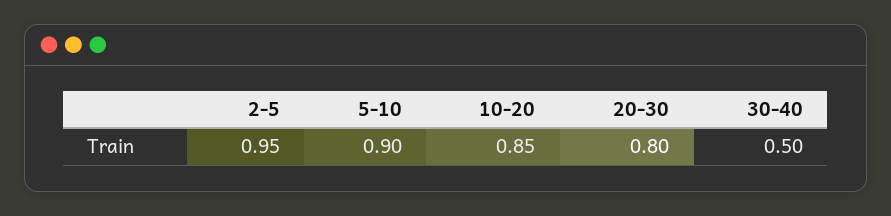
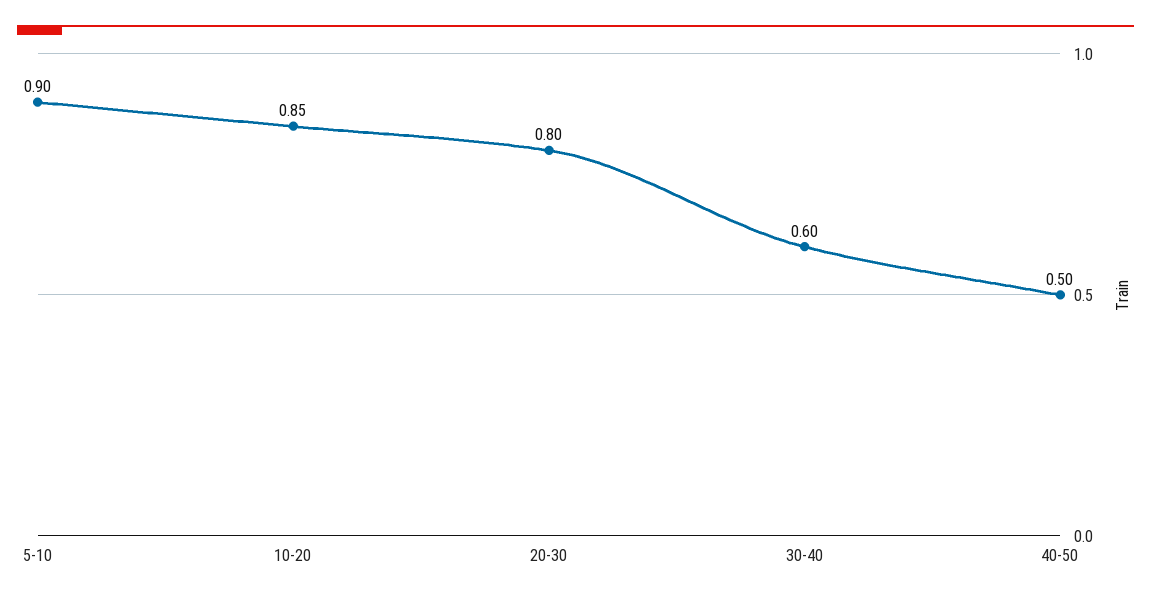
2-5: 0.95 -> none
30-40: 0.5 -> 0.6
40-50: none -> 0.5

